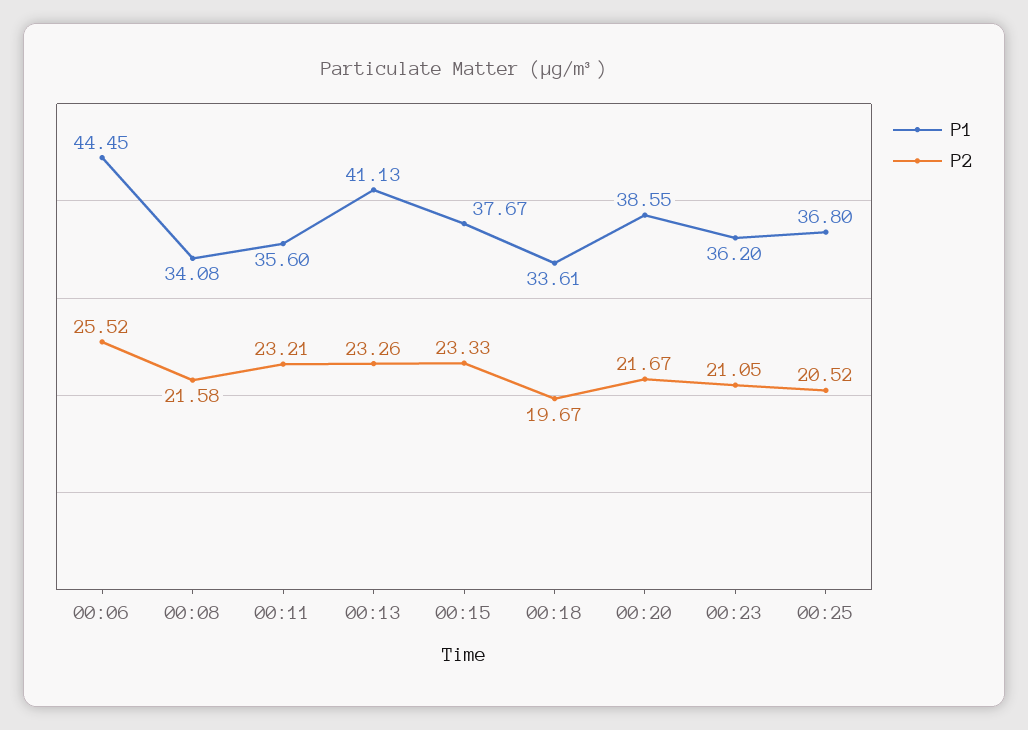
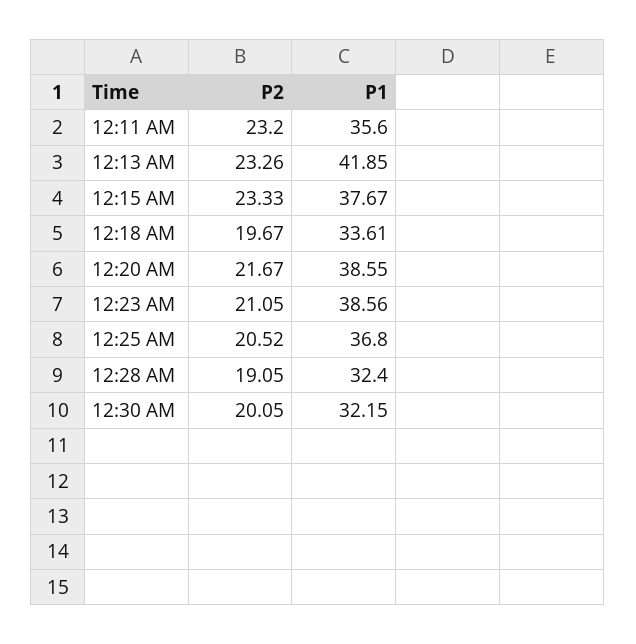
P1, 00:06: 44.45 -> none
P2, 00:06: 25.52 -> none
P1, 00:08: 34.08 -> none
P2, 00:08: 21.58 -> none
P2, 00:11: 23.21 -> 23.2
P1, 00:13: 41.13 -> 41.85
P1, 00:23: 36.2 -> 38.56
P2, 12:28 AM: none -> 19.05
P1, 12:28 AM: none -> 32.4
P2, 12:30 AM: none -> 20.05
P1, 12:30 AM: none -> 32.15

